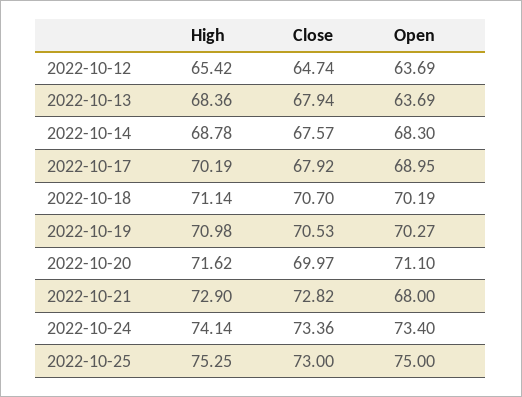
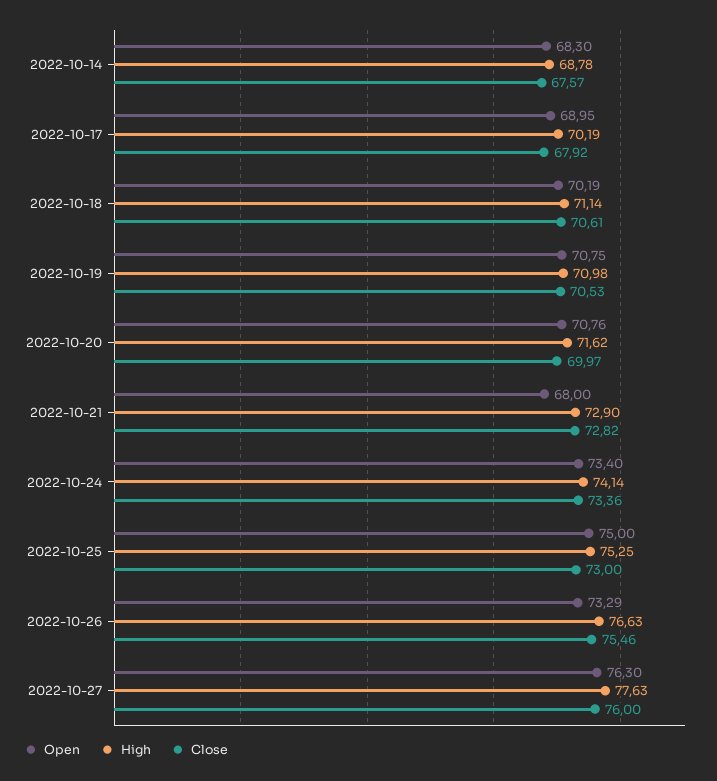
High, 2022-10-12: 65.42 -> none
Close, 2022-10-12: 64.74 -> none
Open, 2022-10-12: 63.69 -> none
High, 2022-10-13: 68.36 -> none
Close, 2022-10-13: 67.94 -> none
Open, 2022-10-13: 63.69 -> none
Close, 2022-10-18: 70.7 -> 70.61
Open, 2022-10-19: 70.27 -> 70.75
Open, 2022-10-20: 71.1 -> 70.76
Open, 2022-10-26: none -> 73.29
High, 2022-10-26: none -> 76.63
Close, 2022-10-26: none -> 75.46
Open, 2022-10-27: none -> 76.3
High, 2022-10-27: none -> 77.63
Close, 2022-10-27: none -> 76

